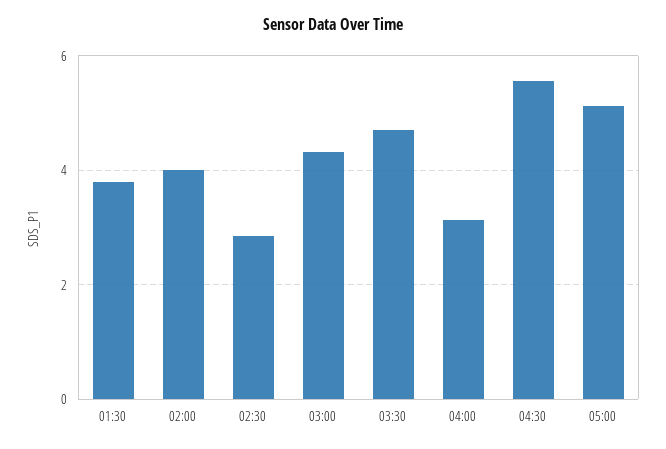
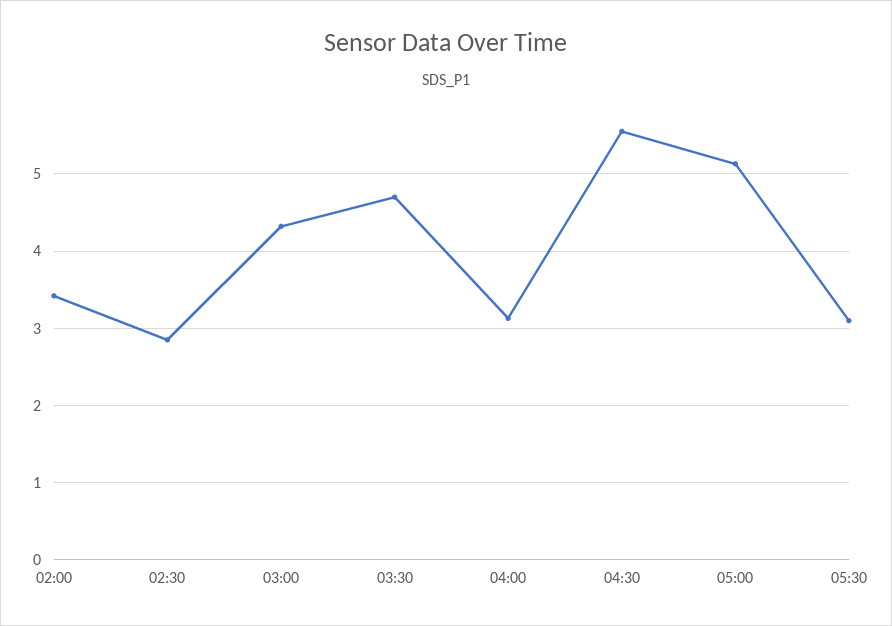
01:30: 3.8 -> none
02:00: 4 -> 3.4
05:30: none -> 3.1

